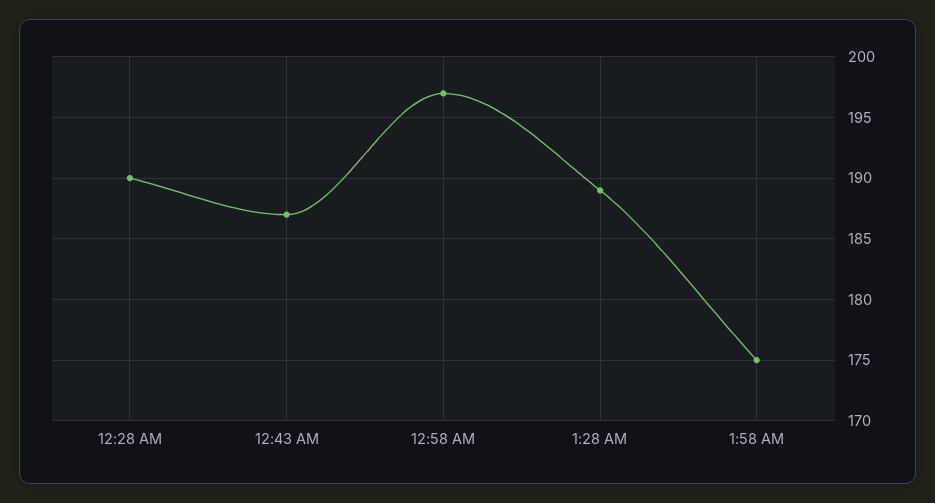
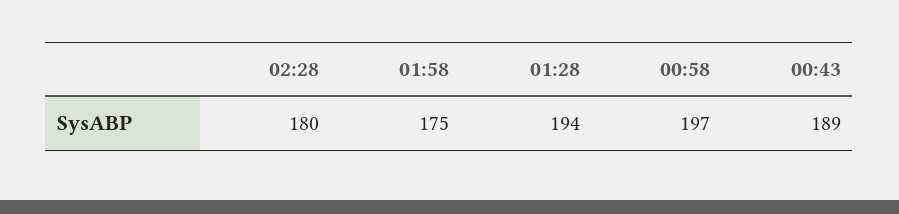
12:28 AM: 190 -> none
12:43 AM: 187 -> 189
1:28 AM: 189 -> 194
02:28: none -> 180

